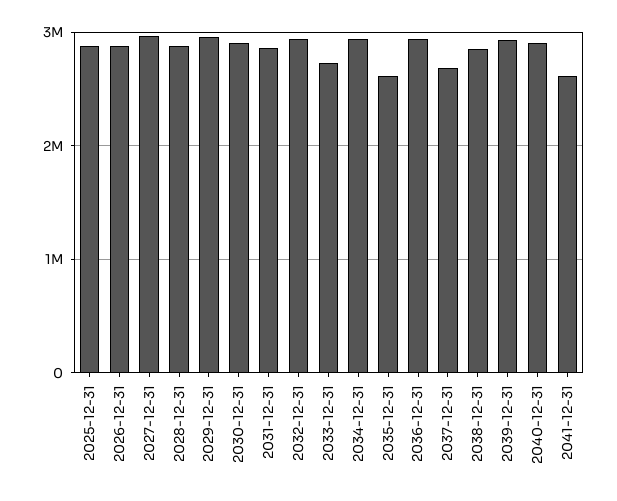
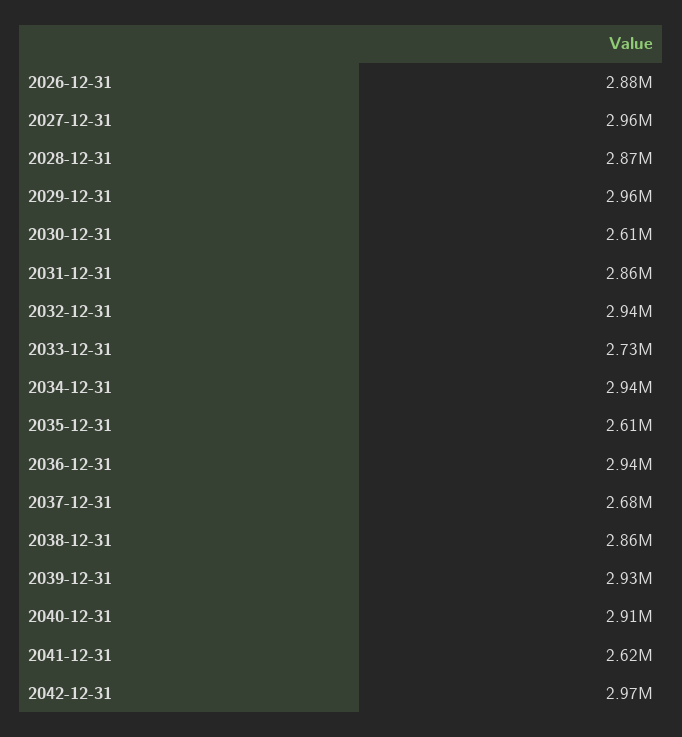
2025-12-31: 2900000 -> none
2030-12-31: 2900000 -> 2610000
2042-12-31: none -> 2970000

